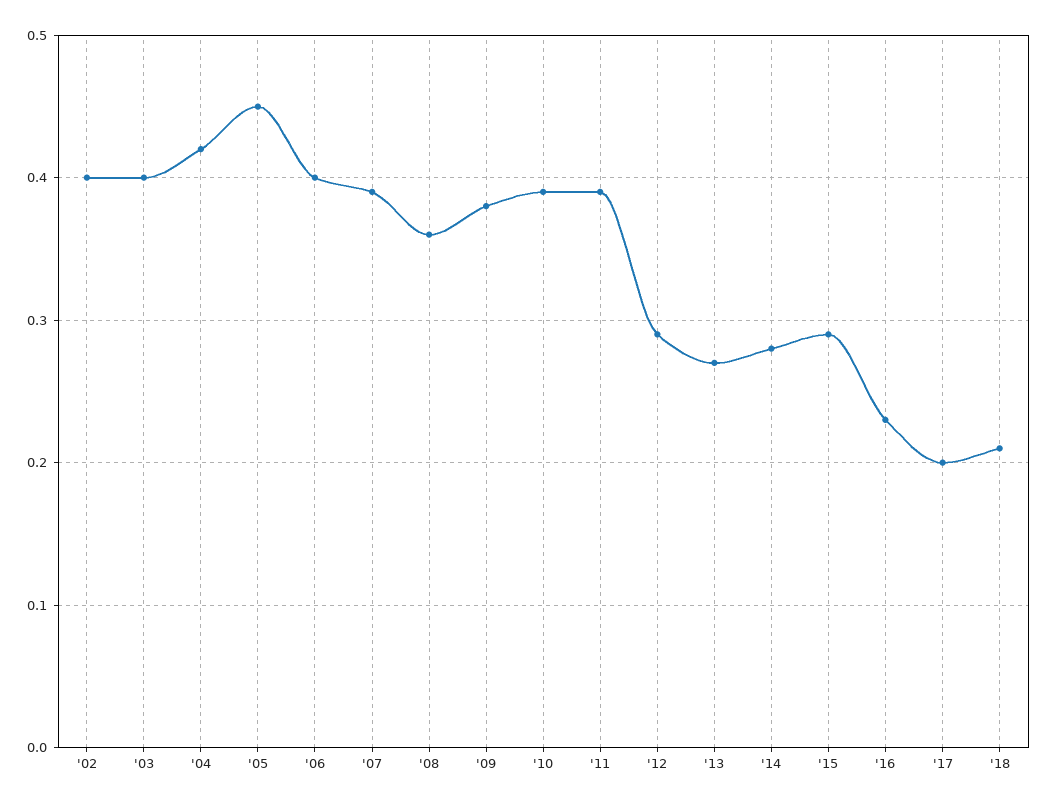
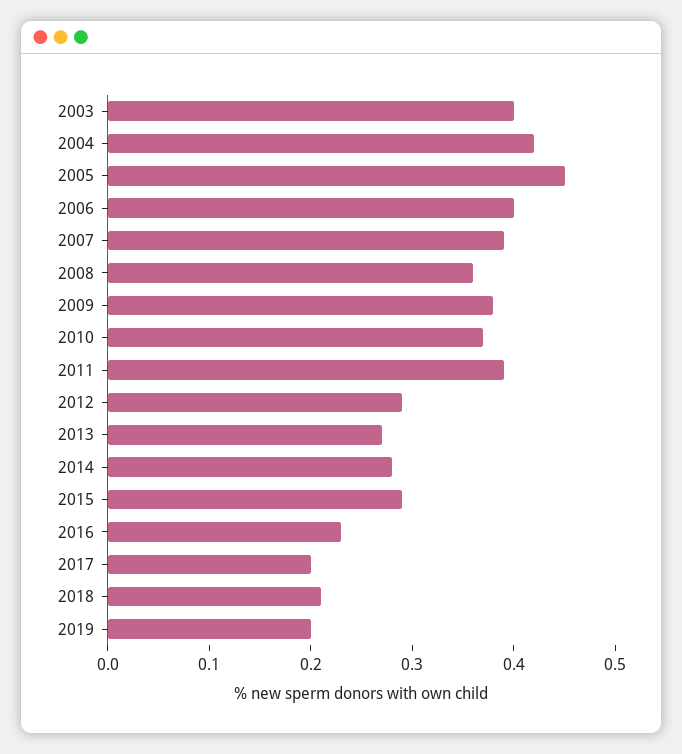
'02: 0.4 -> none
'10: 0.39 -> 0.37
2019: none -> 0.2

